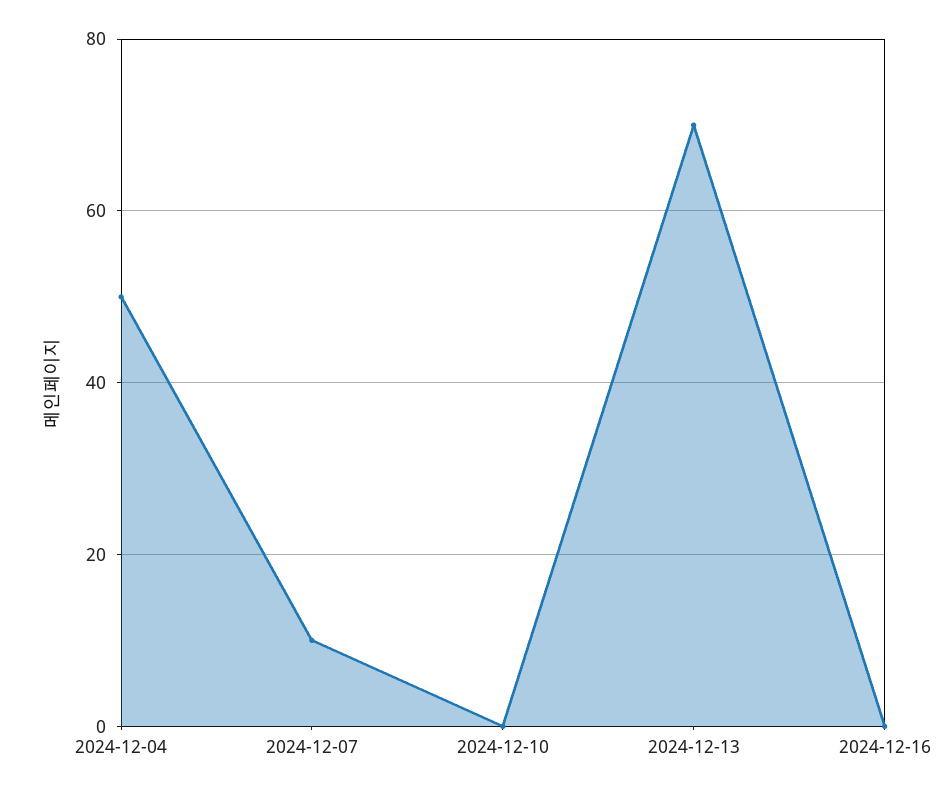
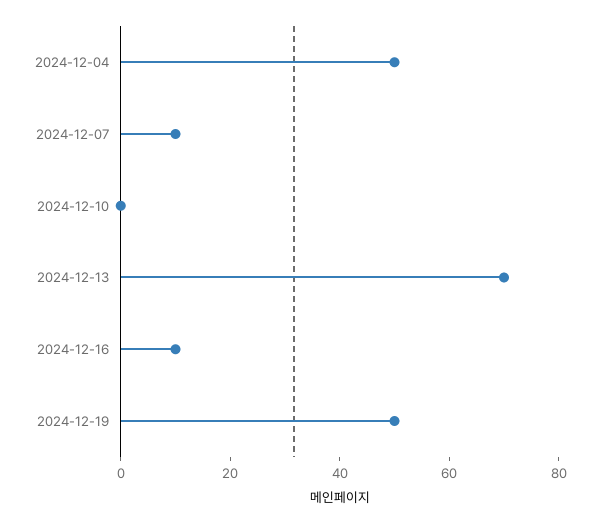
2024-12-16: 0 -> 10
2024-12-19: none -> 50

